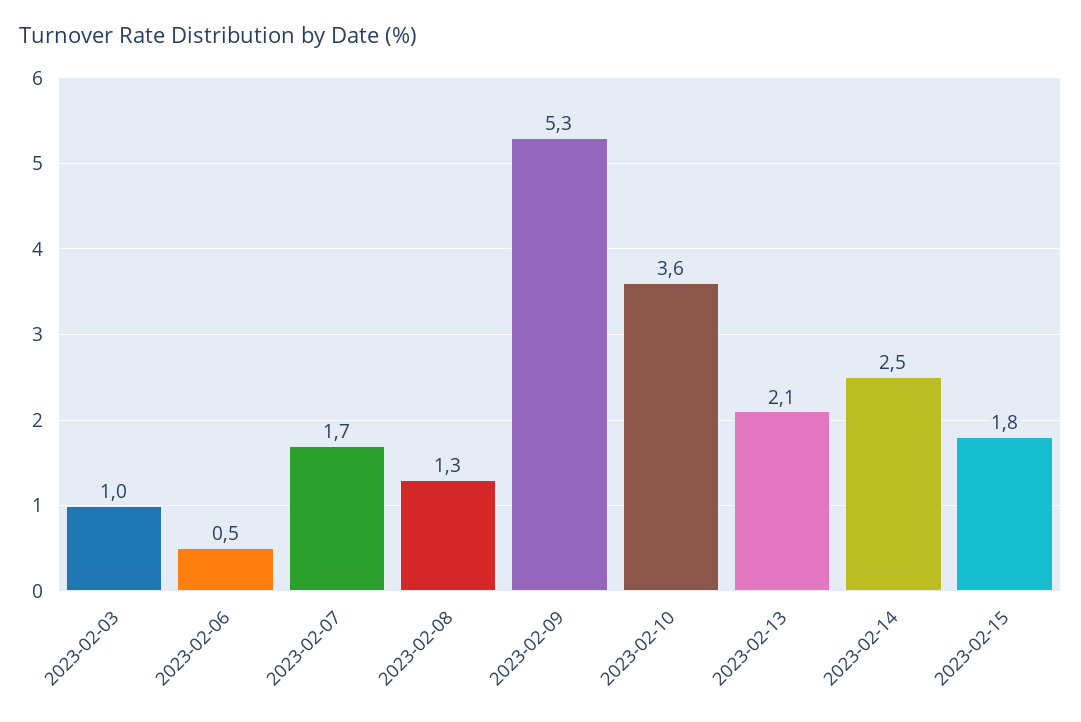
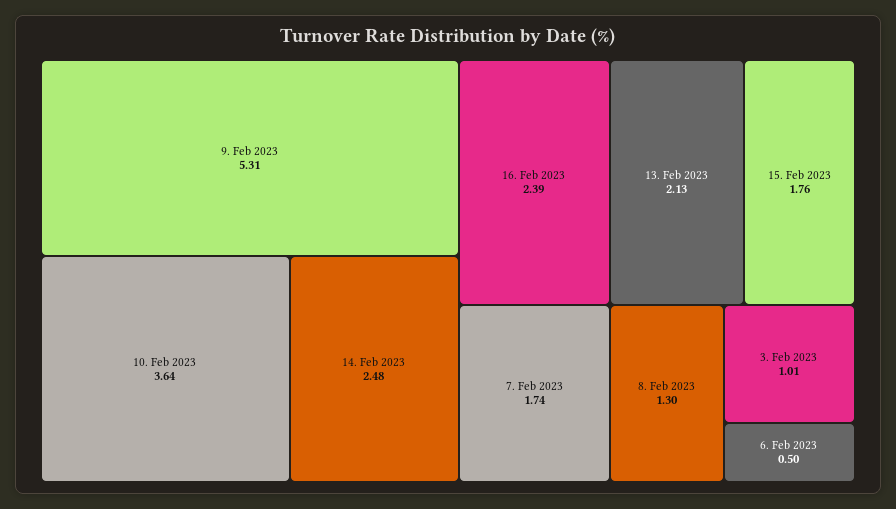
16. Feb 2023: none -> 2.39

